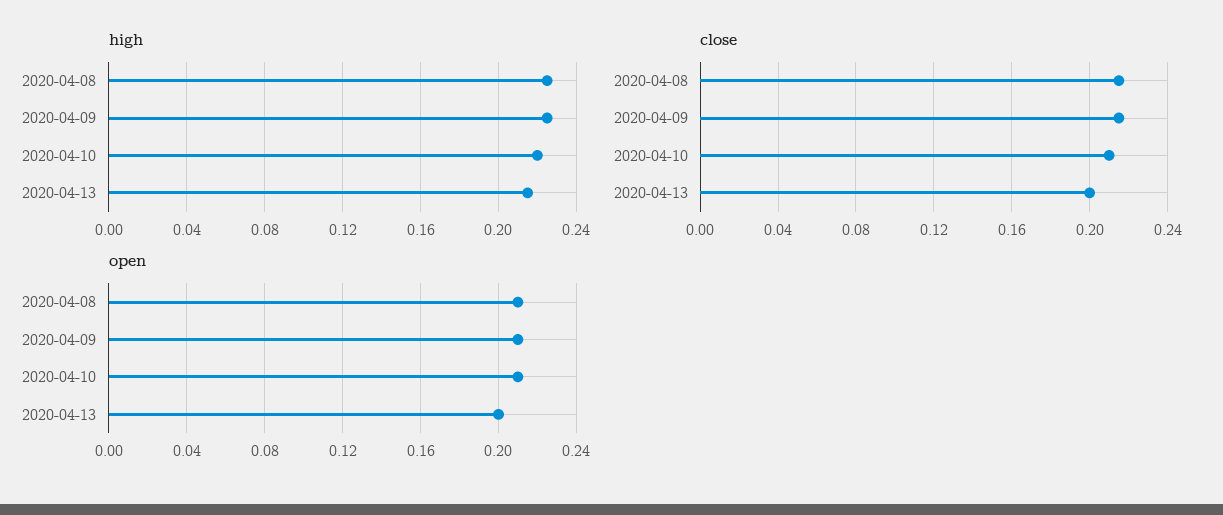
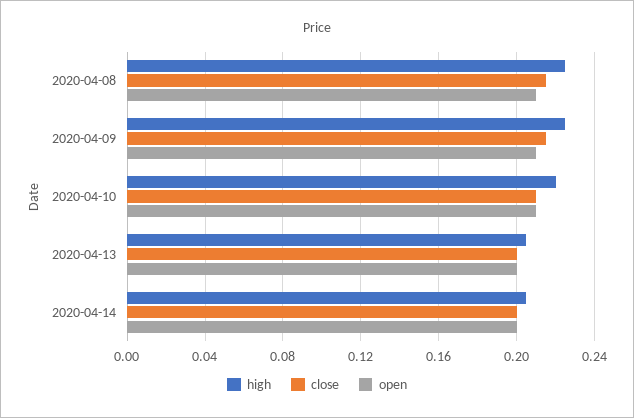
high, 2020-04-13: 0.215 -> 0.205
high, 2020-04-14: none -> 0.205
close, 2020-04-14: none -> 0.2
open, 2020-04-14: none -> 0.2

